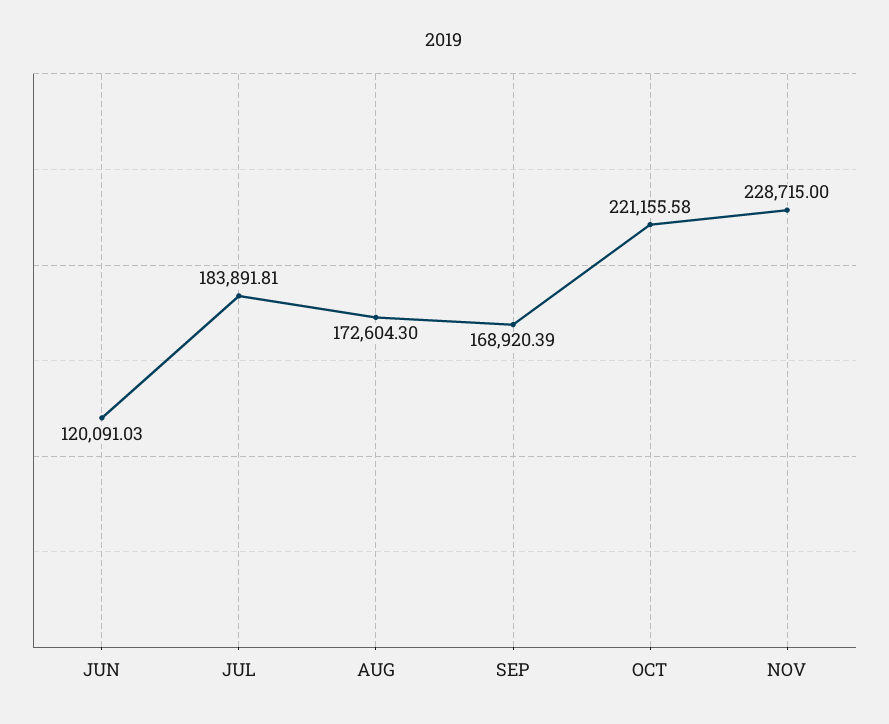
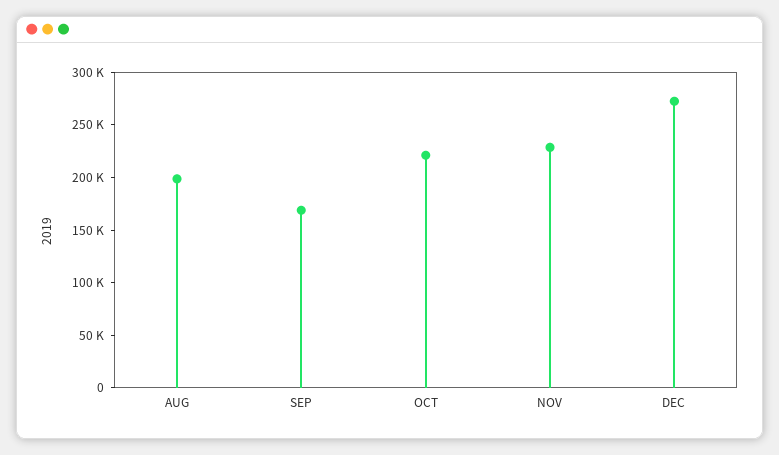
JUN: 120091.03 -> none
JUL: 183891.81 -> none
AUG: 172604.3 -> 200000
DEC: none -> 270000

